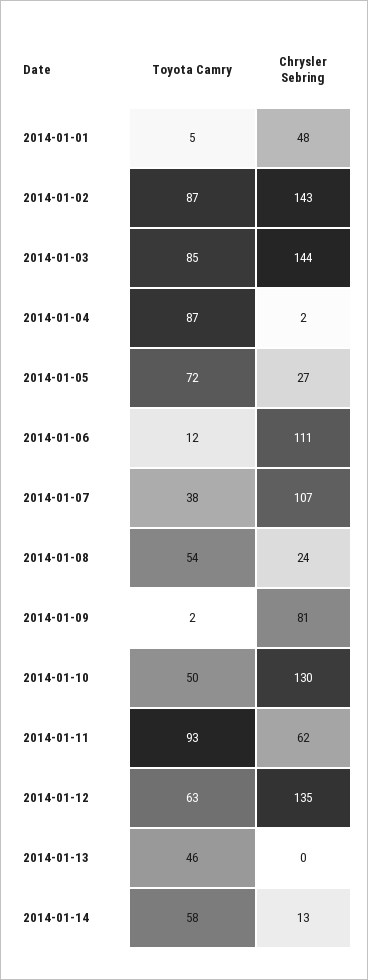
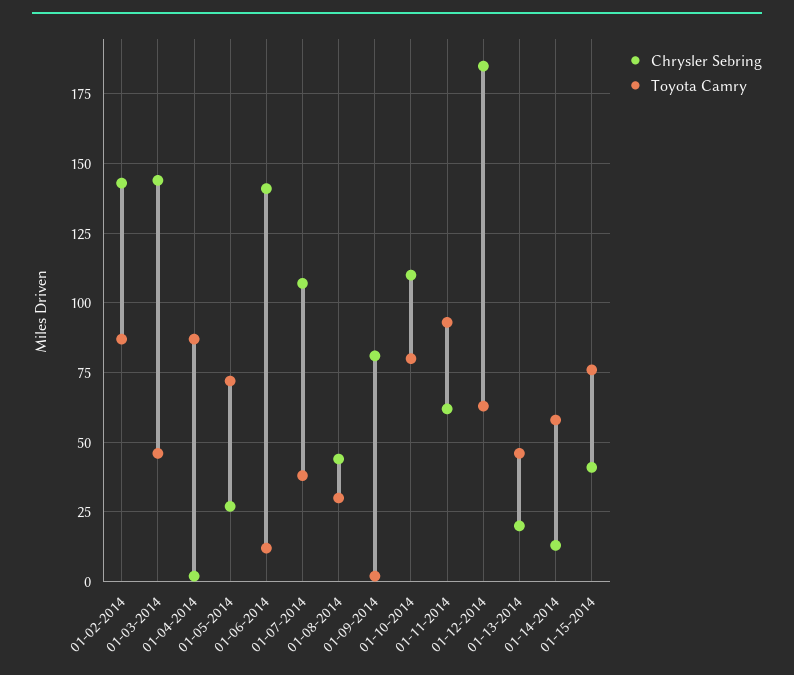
Toyota Camry, 2014-01-01: 5 -> none
Chrysler Sebring, 2014-01-01: 48 -> none
Toyota Camry, 2014-01-03: 85 -> 45
Chrysler Sebring, 2014-01-06: 111 -> 140
Toyota Camry, 2014-01-08: 54 -> 30
Chrysler Sebring, 2014-01-08: 24 -> 45
Toyota Camry, 2014-01-10: 50 -> 80
Chrysler Sebring, 2014-01-10: 130 -> 110
Chrysler Sebring, 2014-01-12: 135 -> 185
Chrysler Sebring, 2014-01-13: 0 -> 20
Chrysler Sebring, 01-15-2014: none -> 40
Toyota Camry, 01-15-2014: none -> 75

